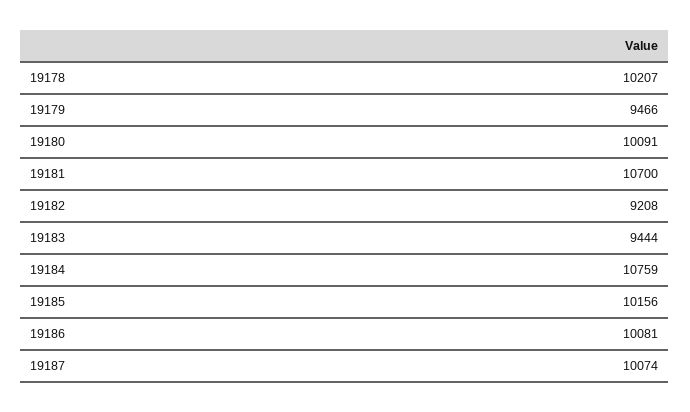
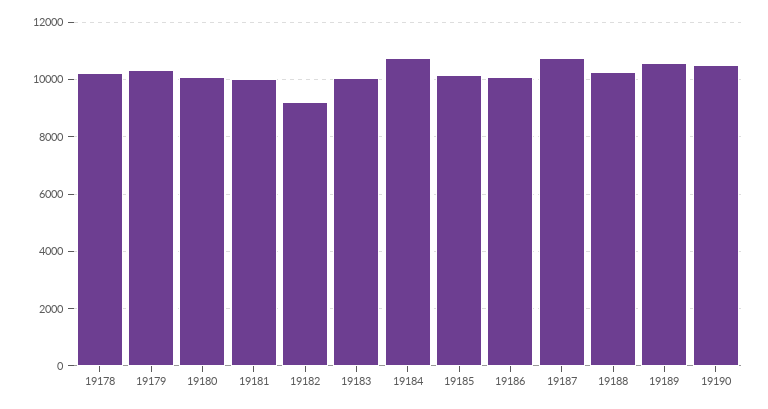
19179: 9466 -> 10250
19181: 10700 -> 10000
19183: 9444 -> 10000
19187: 10074 -> 10750
19188: none -> 10250
19189: none -> 10500
19190: none -> 10500

